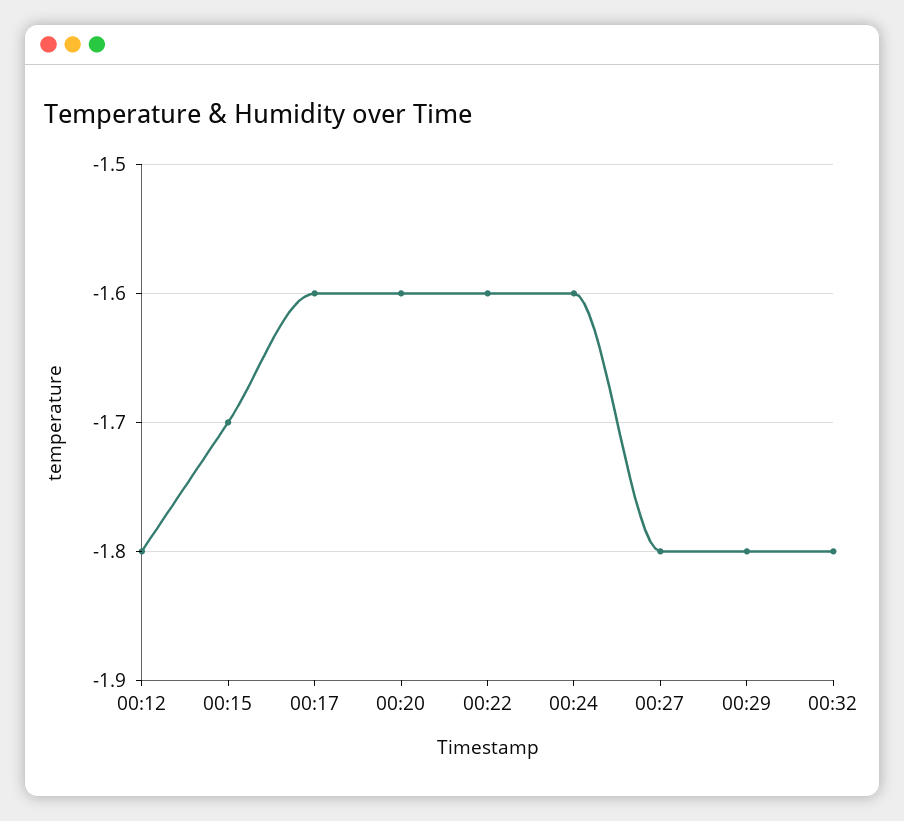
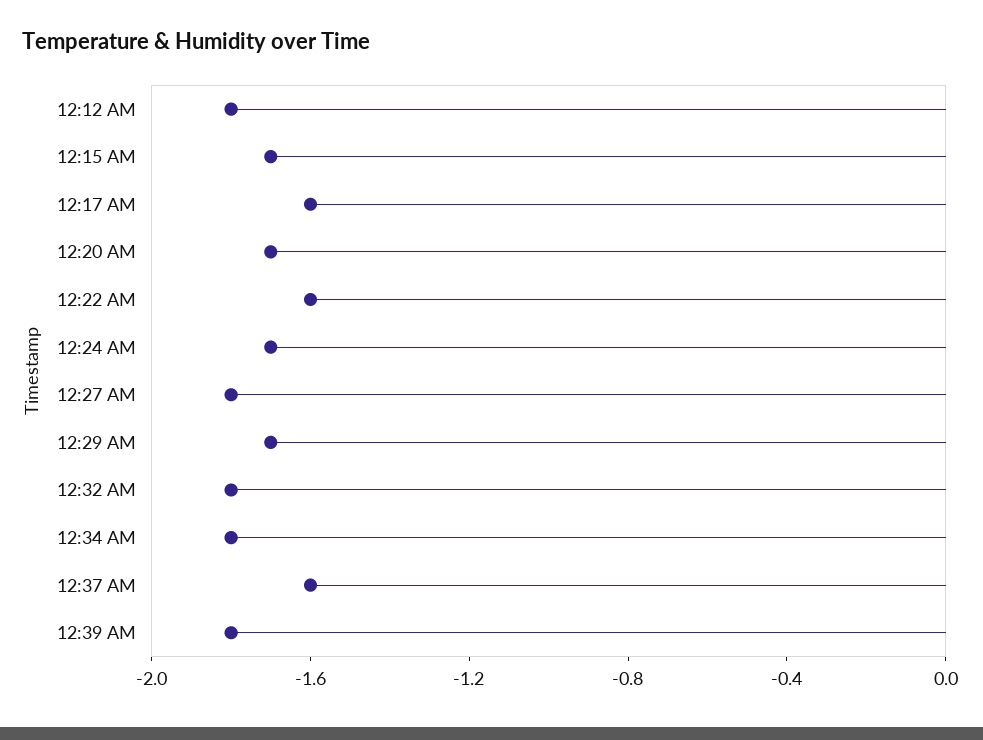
00:20: -1.6 -> -1.7
00:24: -1.6 -> -1.7
00:29: -1.8 -> -1.7
12:34 AM: none -> -1.8
12:37 AM: none -> -1.6
12:39 AM: none -> -1.8

